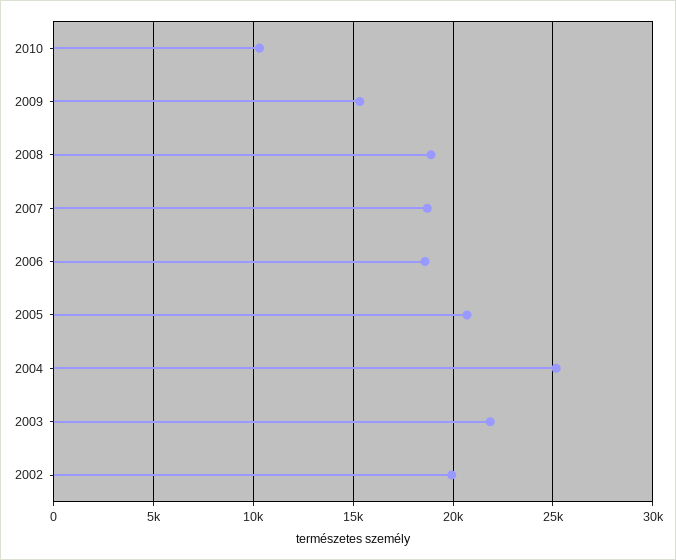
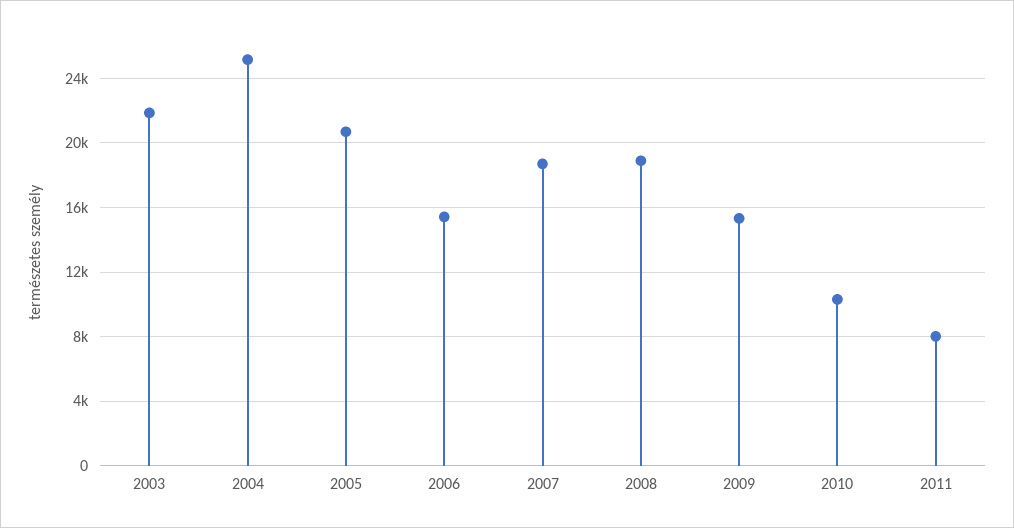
2006: 18500 -> 15500
2002: 20000 -> none
2011: none -> 8000

